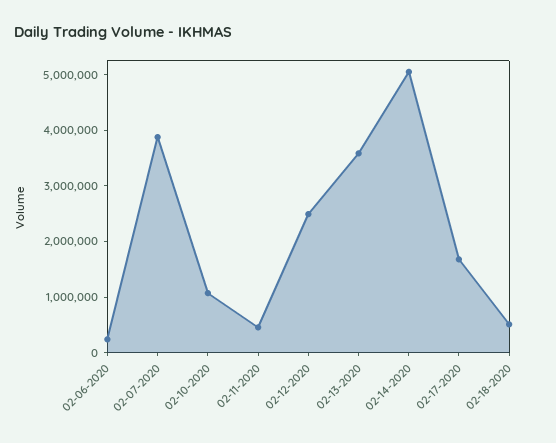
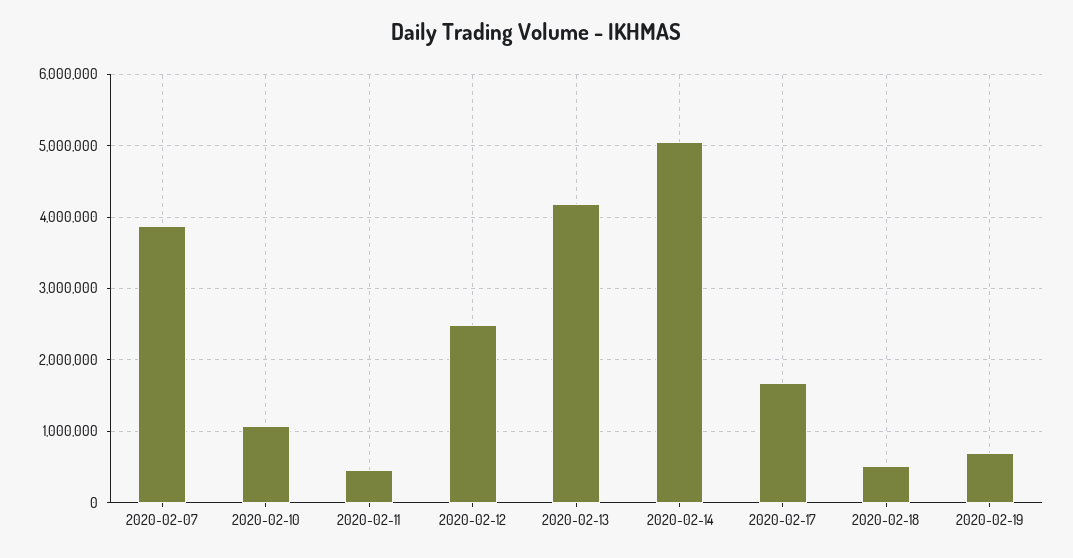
02-06-2020: 200000 -> none
02-13-2020: 3600000 -> 4200000
2020-02-19: none -> 700000

